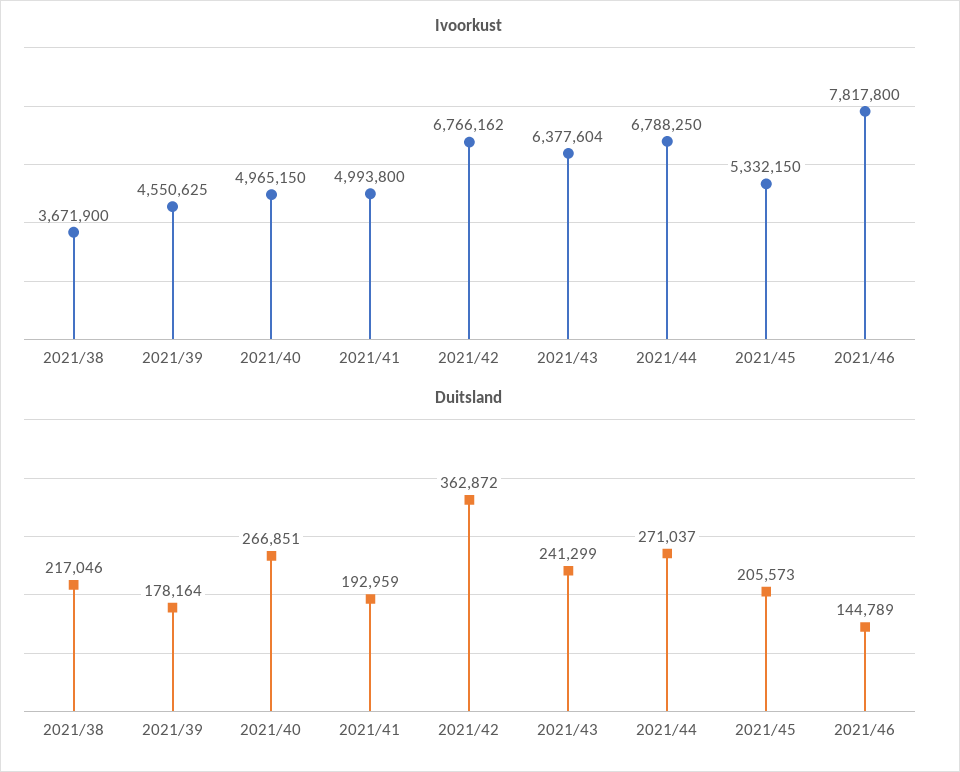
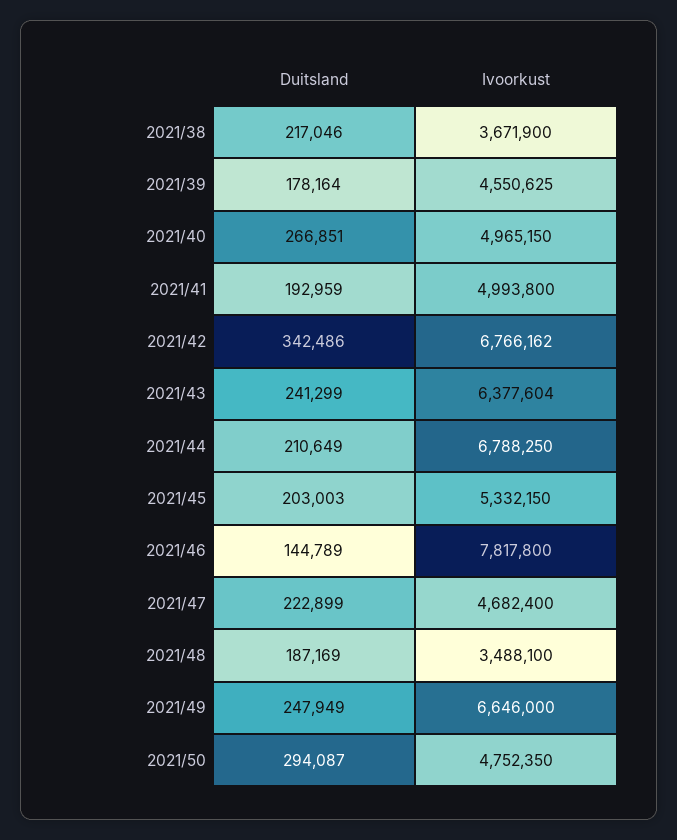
Duitsland, 2021/42: 362872 -> 342486
Duitsland, 2021/44: 271037 -> 210649
Duitsland, 2021/45: 205573 -> 203003
Duitsland, 2021/47: none -> 222899
Ivoorkust, 2021/47: none -> 4682400
Duitsland, 2021/48: none -> 187169
Ivoorkust, 2021/48: none -> 3488100
Duitsland, 2021/49: none -> 247949
Ivoorkust, 2021/49: none -> 6646000
Duitsland, 2021/50: none -> 294087
Ivoorkust, 2021/50: none -> 4752350

